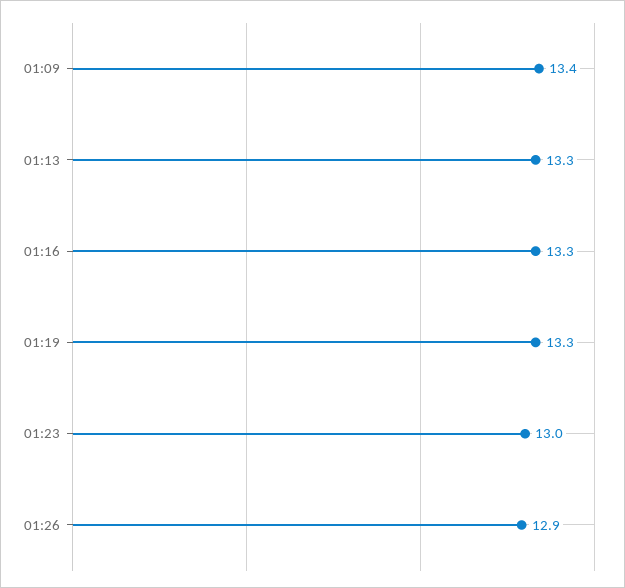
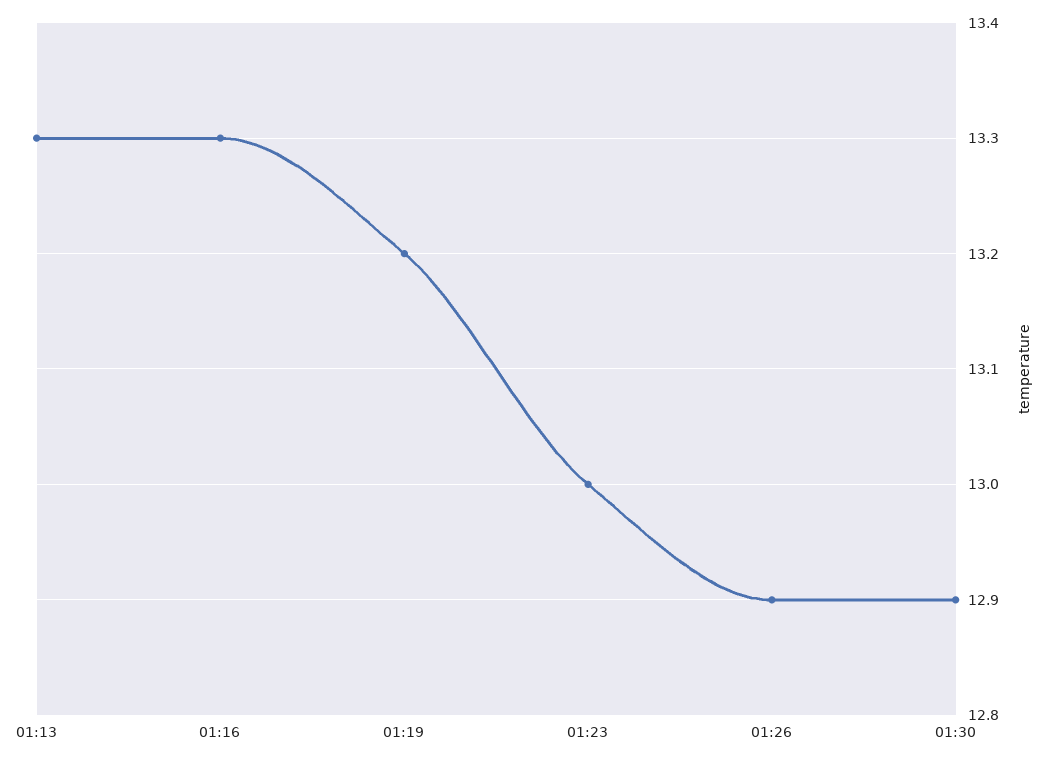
01:09: 13.4 -> none
01:19: 13.3 -> 13.2
01:30: none -> 12.9

